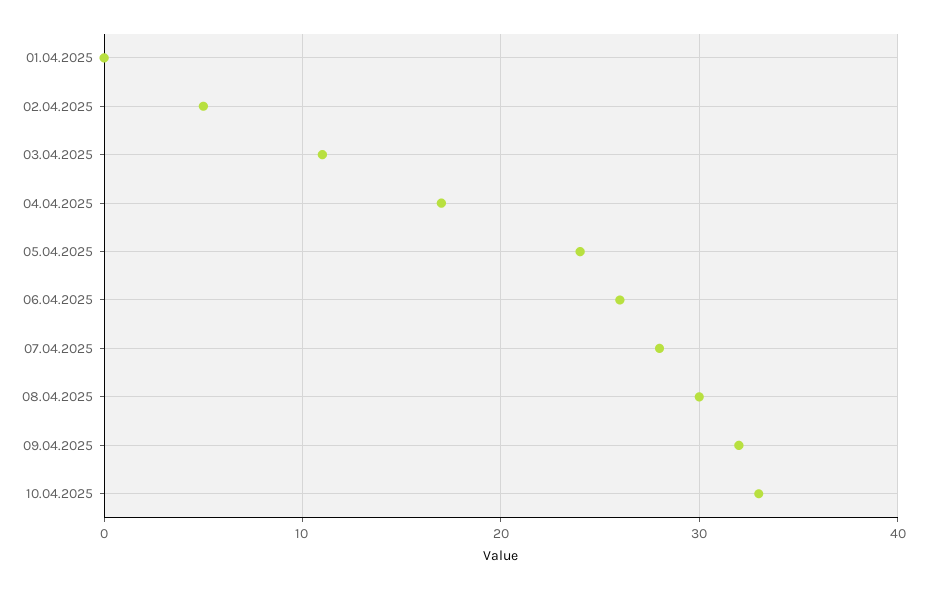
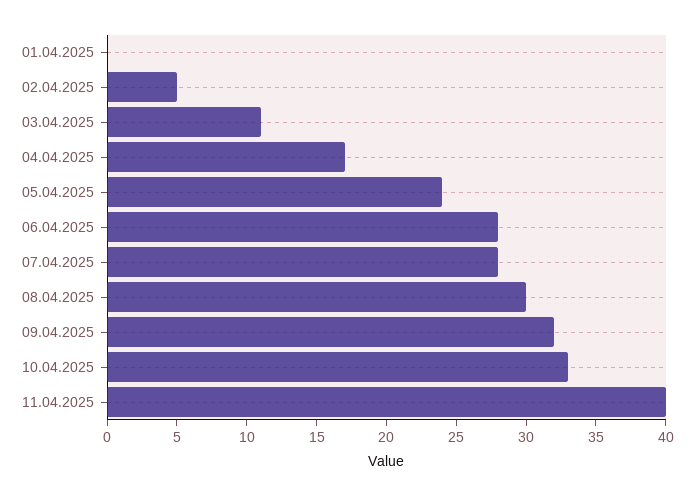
06.04.2025: 26 -> 28
11.04.2025: none -> 40

